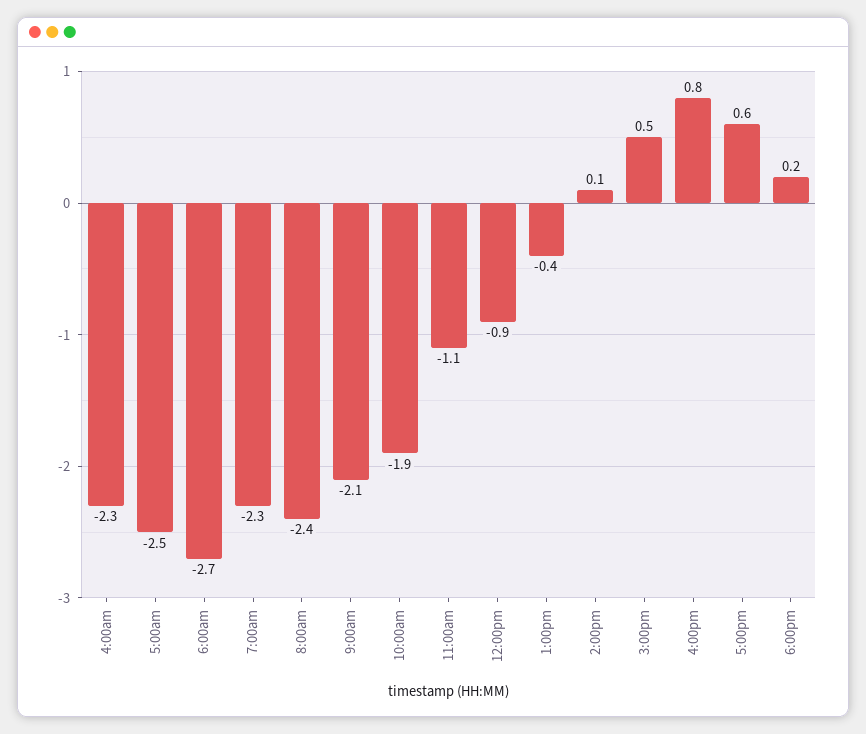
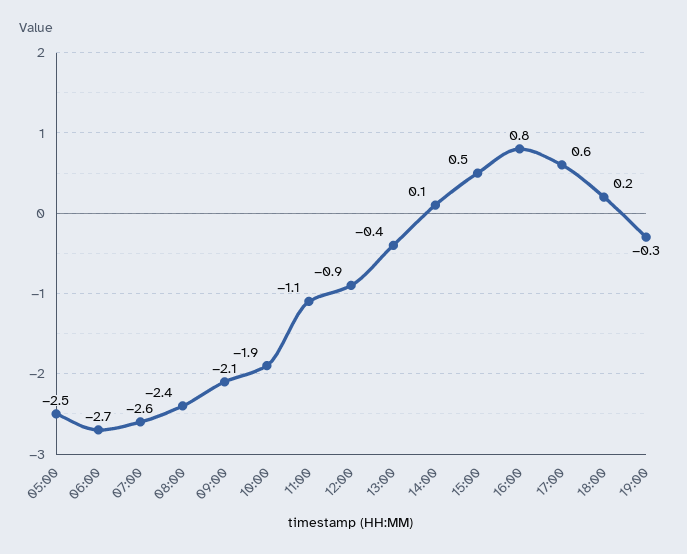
4:00am: -2.3 -> none
7:00am: -2.3 -> -2.6
19:00: none -> -0.3

